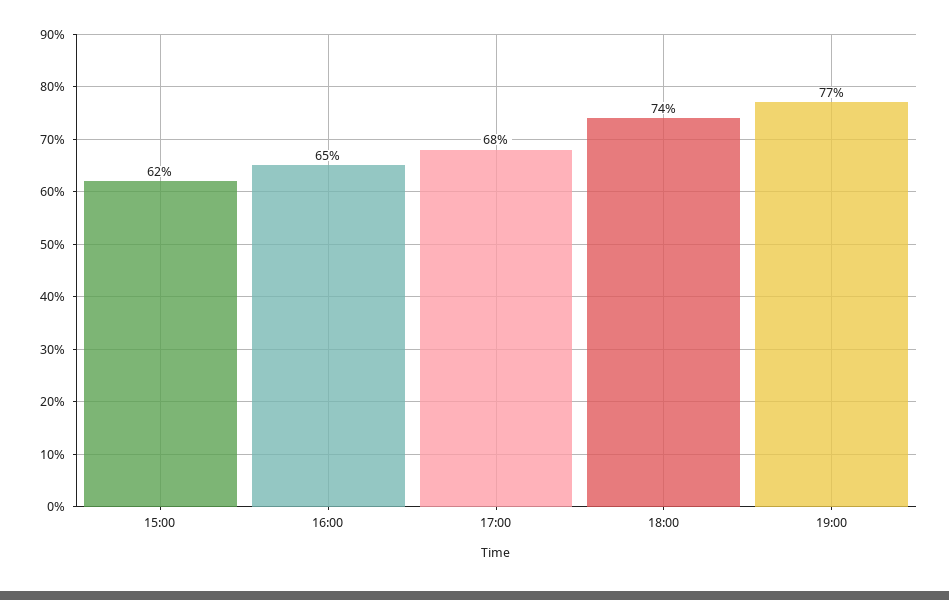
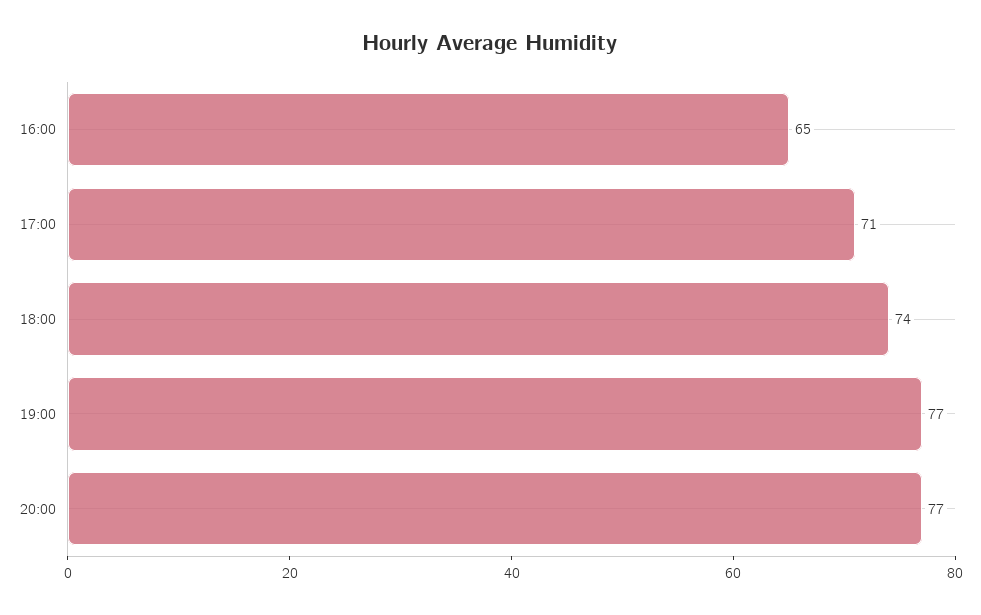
15:00: 62 -> none
17:00: 68 -> 71
20:00: none -> 77

